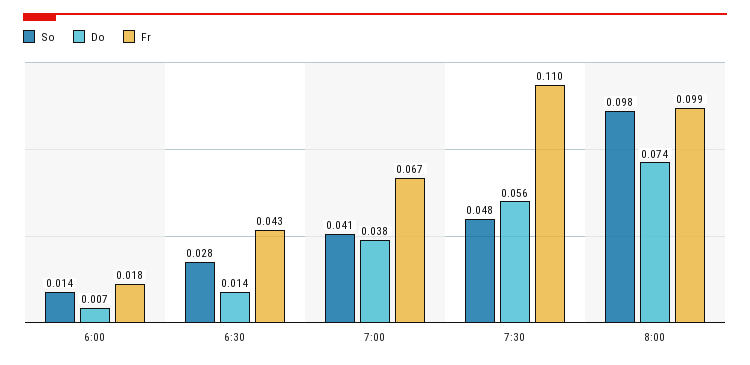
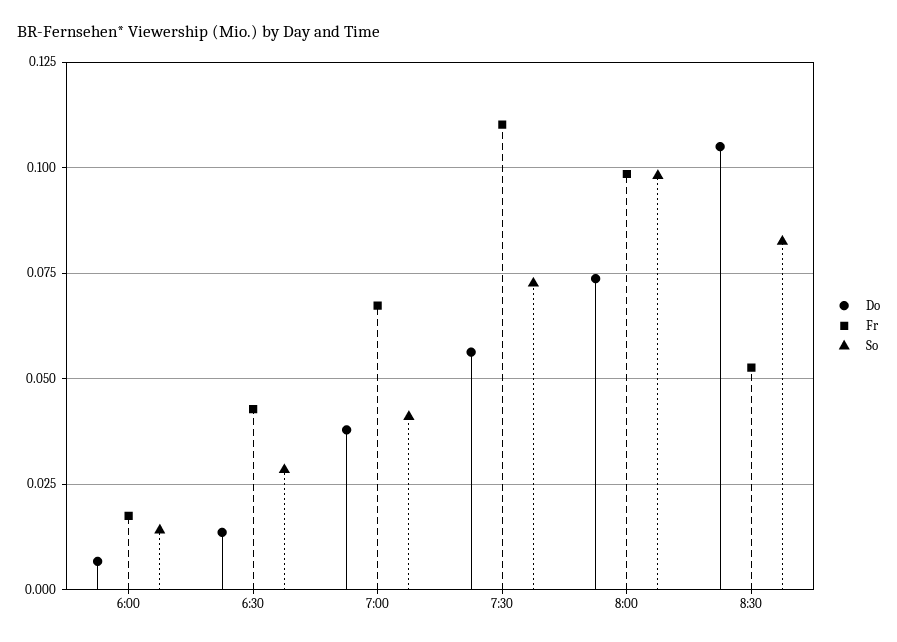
So, 7:30: 0.048 -> 0.0725
Do, 8:30: none -> 0.105
Fr, 8:30: none -> 0.0525
So, 8:30: none -> 0.0825

